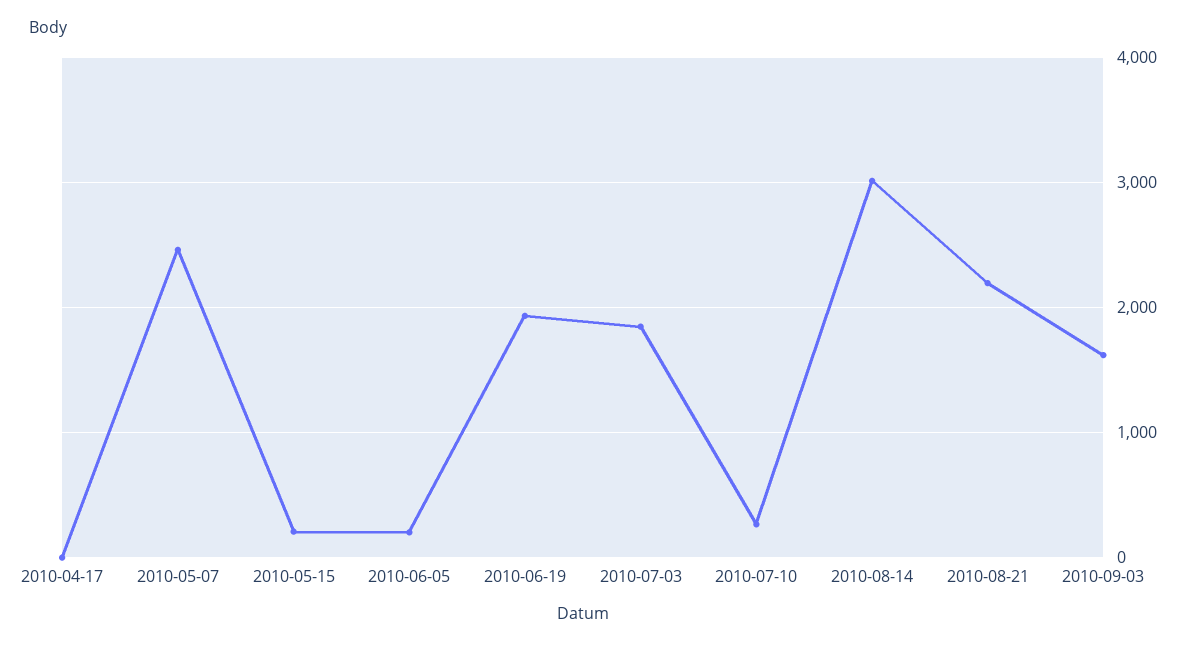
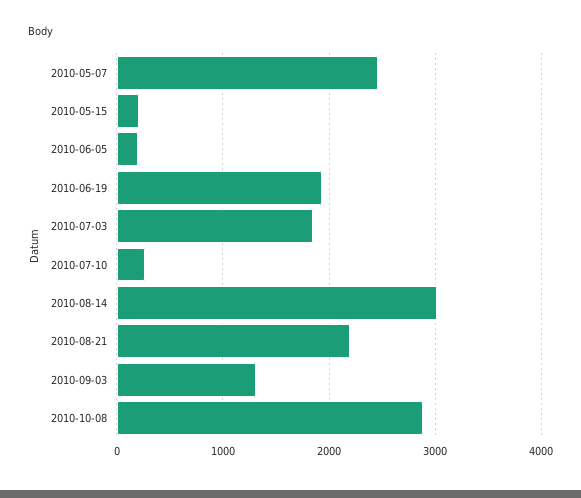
2010-04-17: 0 -> none
2010-09-03: 1600 -> 1300
2010-10-08: none -> 2900

